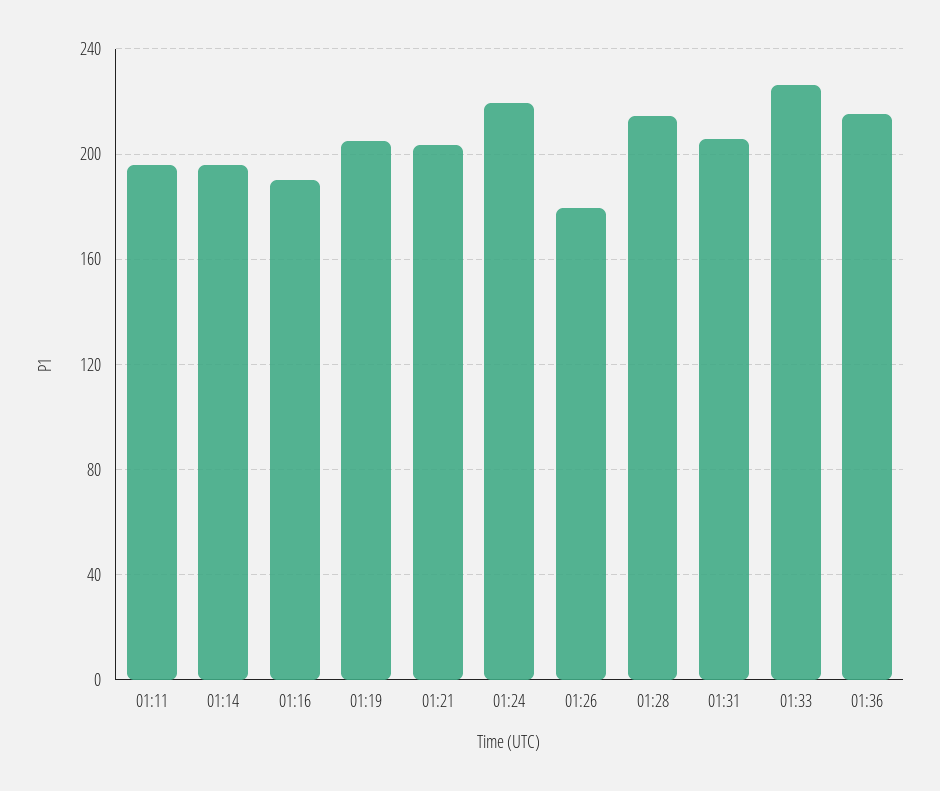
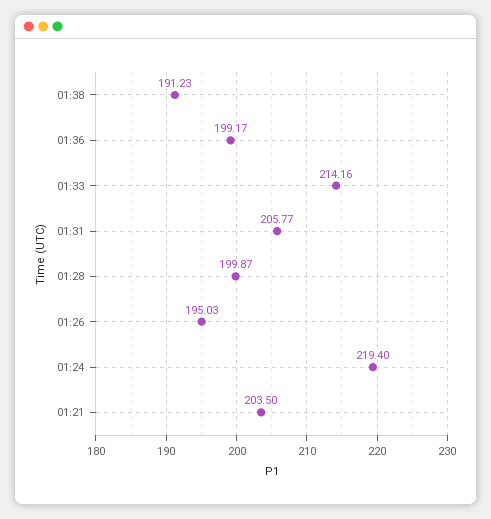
01:11: 195 -> none
01:14: 195 -> none
01:16: 190 -> none
01:19: 205 -> none
01:26: 180 -> 195.03
01:28: 215 -> 199.87
01:33: 225 -> 214.16
01:36: 215 -> 199.17
01:38: none -> 191.23

